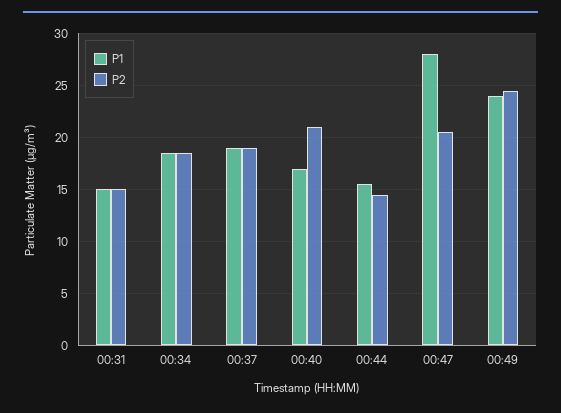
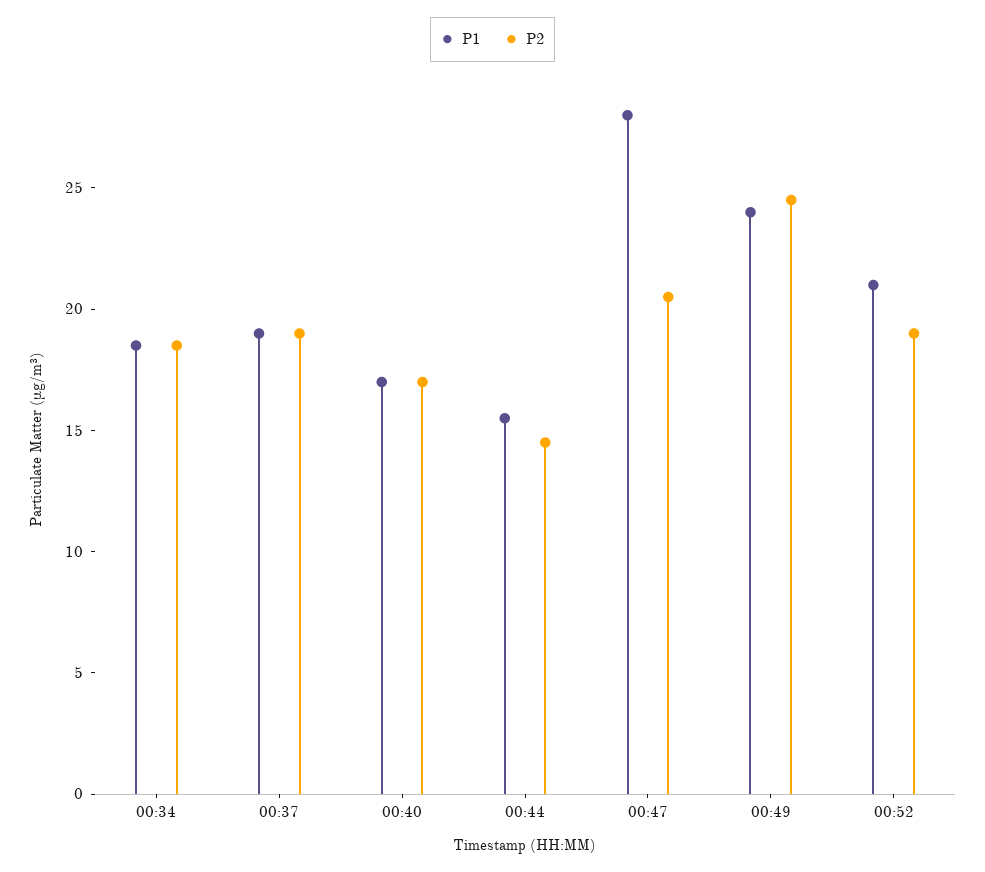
P1, 00:31: 15 -> none
P2, 00:31: 15 -> none
P2, 00:40: 21 -> 17
P1, 00:52: none -> 21
P2, 00:52: none -> 19

